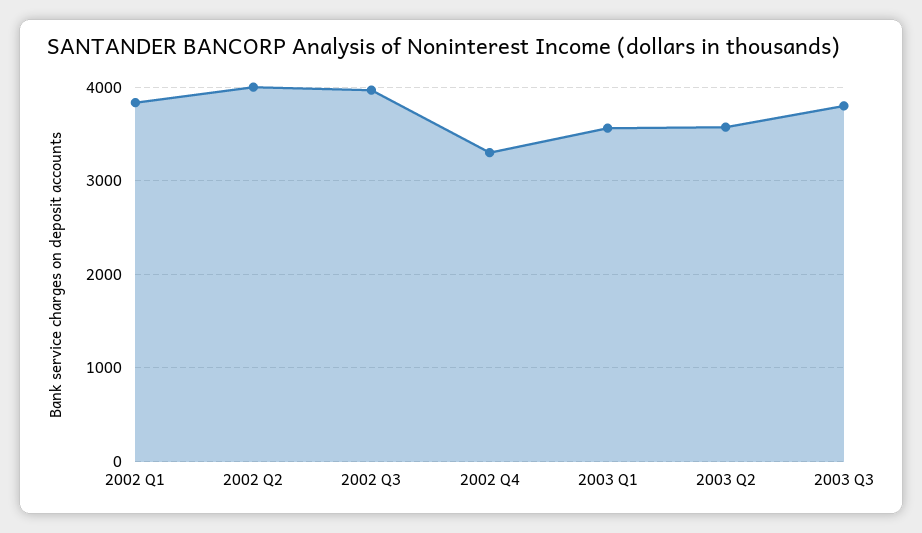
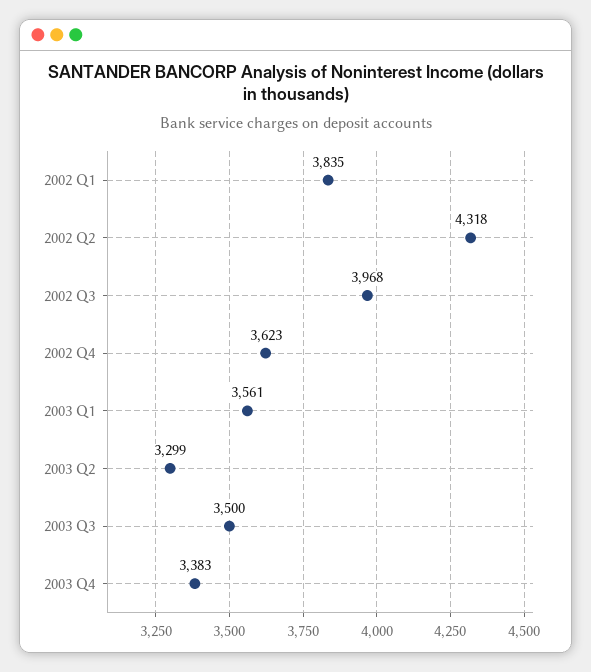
2002 Q2: 4000 -> 4318
2002 Q4: 3300 -> 3623
2003 Q2: 3600 -> 3299
2003 Q3: 3800 -> 3500
2003 Q4: none -> 3383

